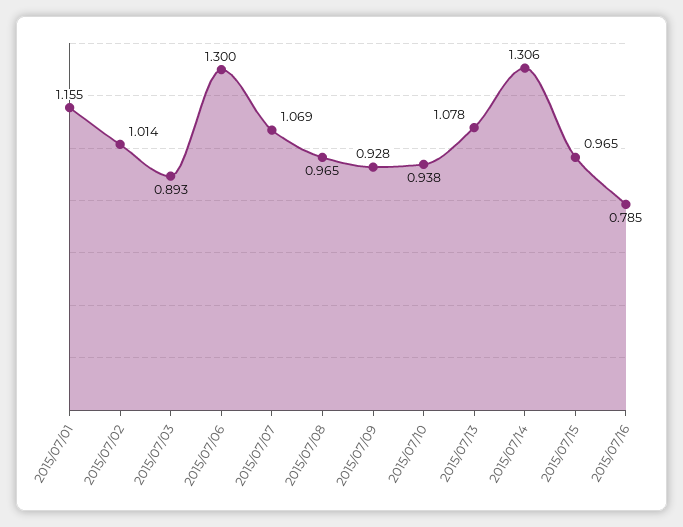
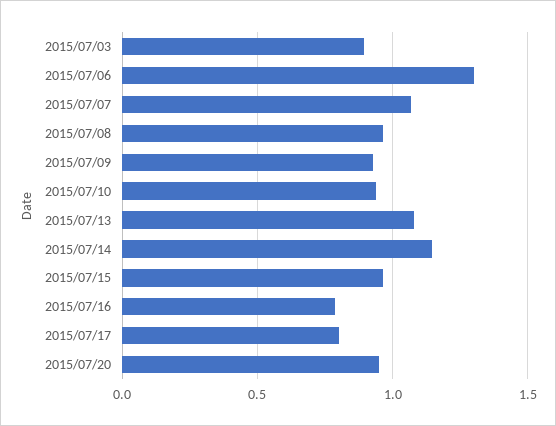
2015/07/01: 1.155 -> none
2015/07/02: 1.014 -> none
2015/07/14: 1.306 -> 1.15
2015/07/17: none -> 0.8
2015/07/20: none -> 0.95

